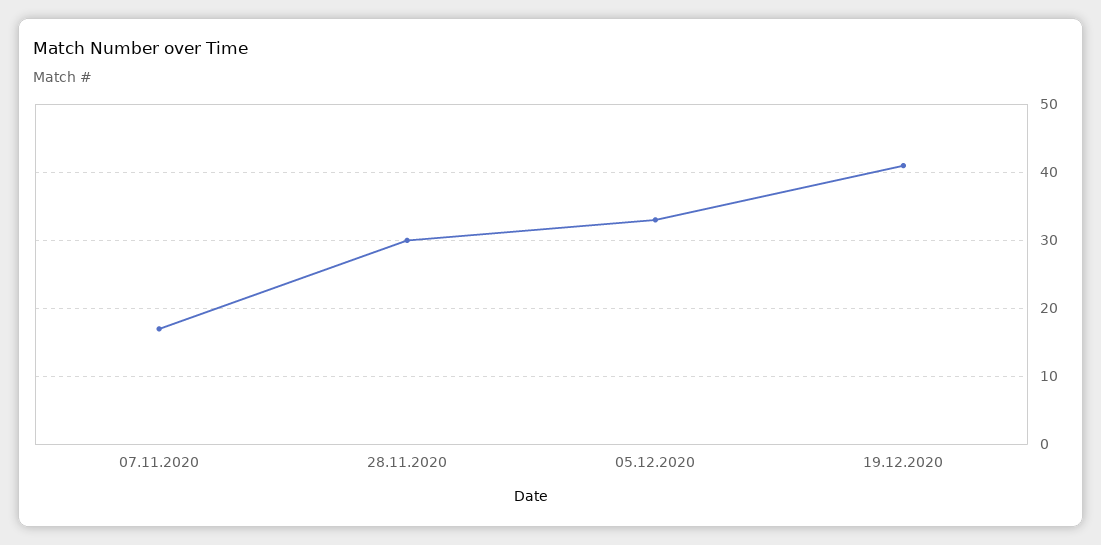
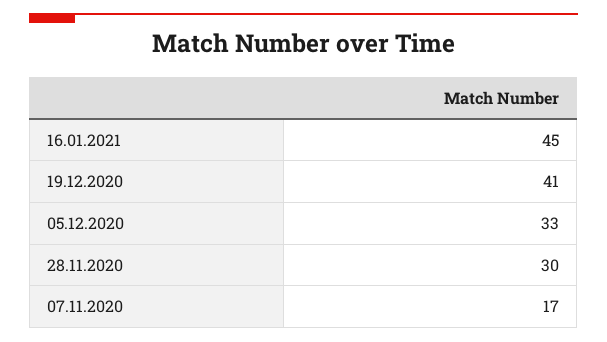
16.01.2021: none -> 45

